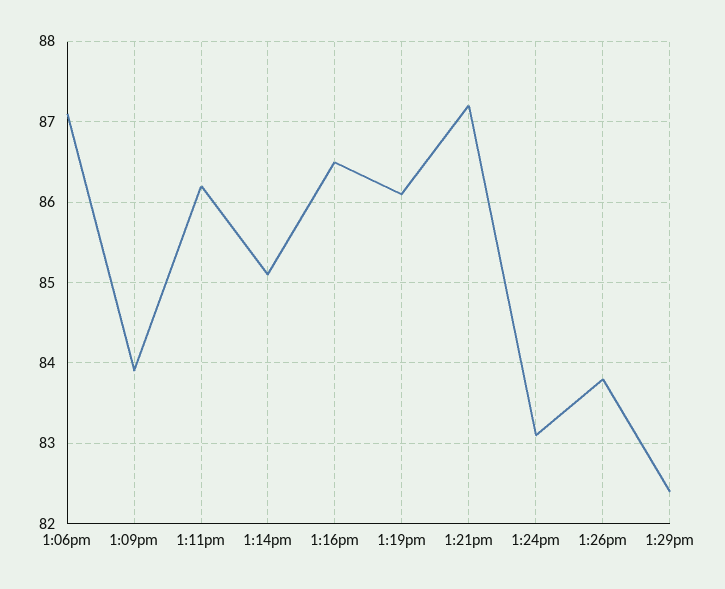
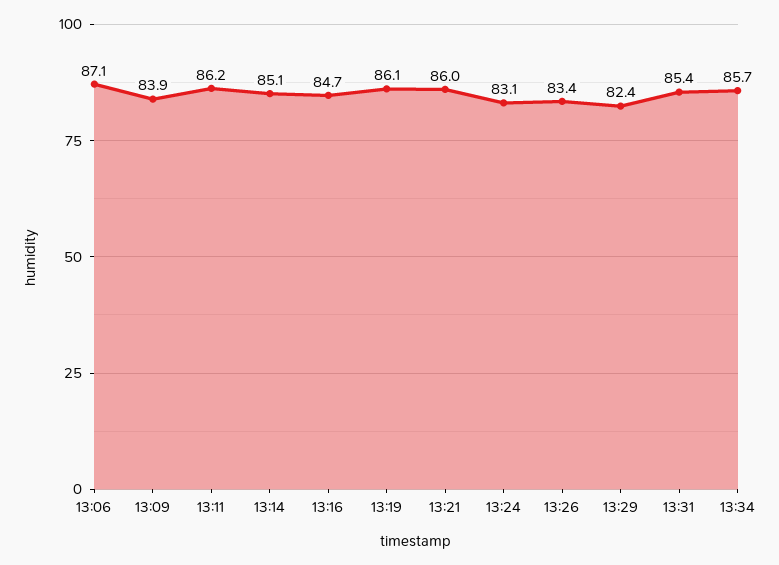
1:16pm: 86.5 -> 84.7
1:21pm: 87.2 -> 86
1:26pm: 83.8 -> 83.4
13:31: none -> 85.4
13:34: none -> 85.7

